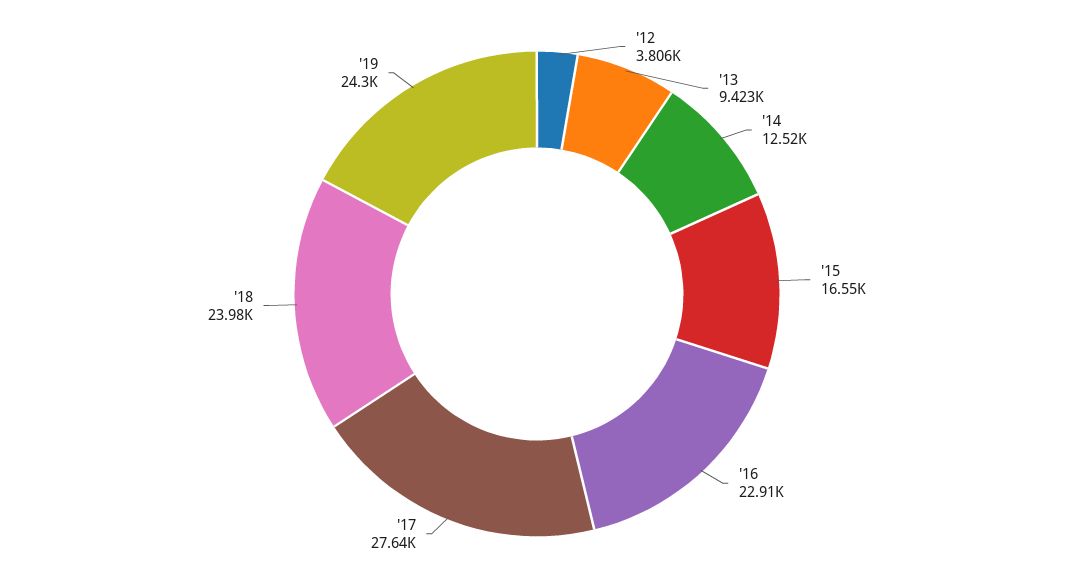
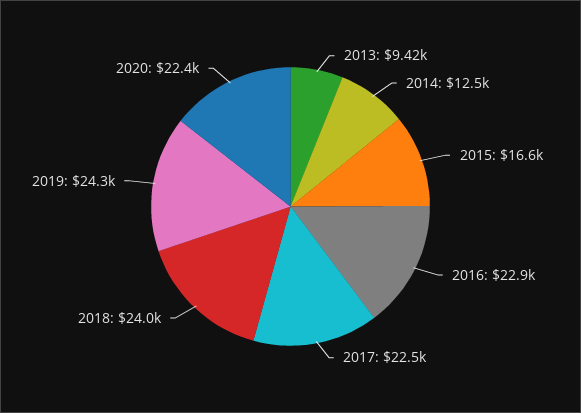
'12: 3806 -> none
'17: 27640 -> 22500
2020: none -> 22400

